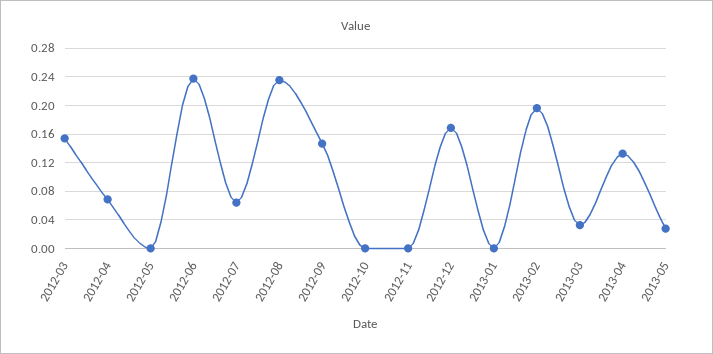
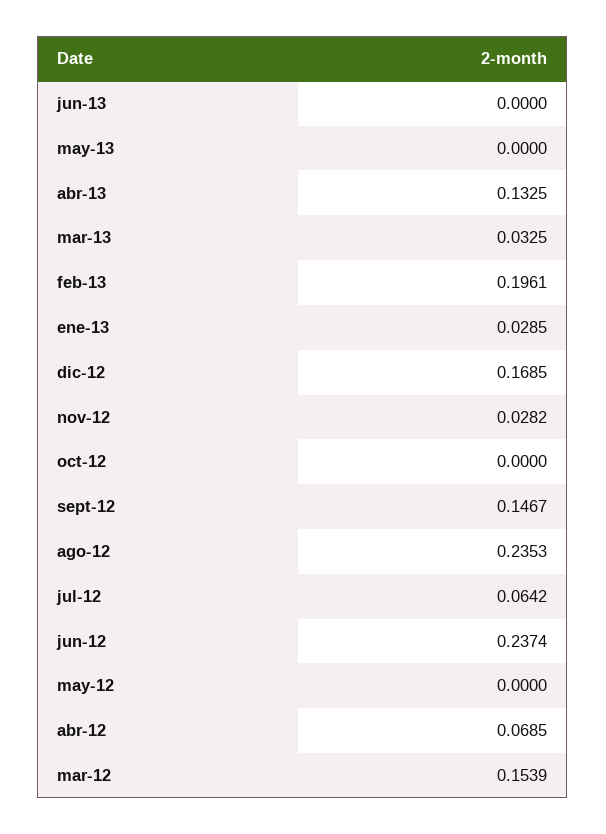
2012-11: 0 -> 0.0282
2013-01: 0 -> 0.0285
2013-05: 0.03 -> 0
jun-13: none -> 0

